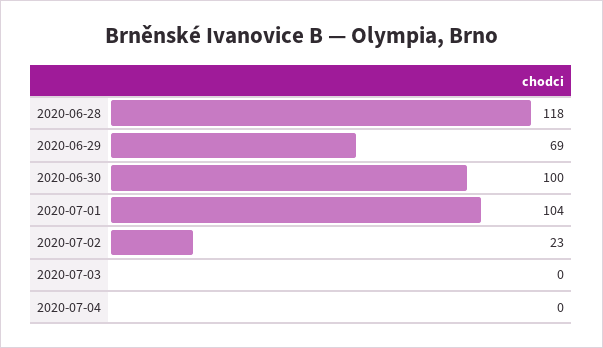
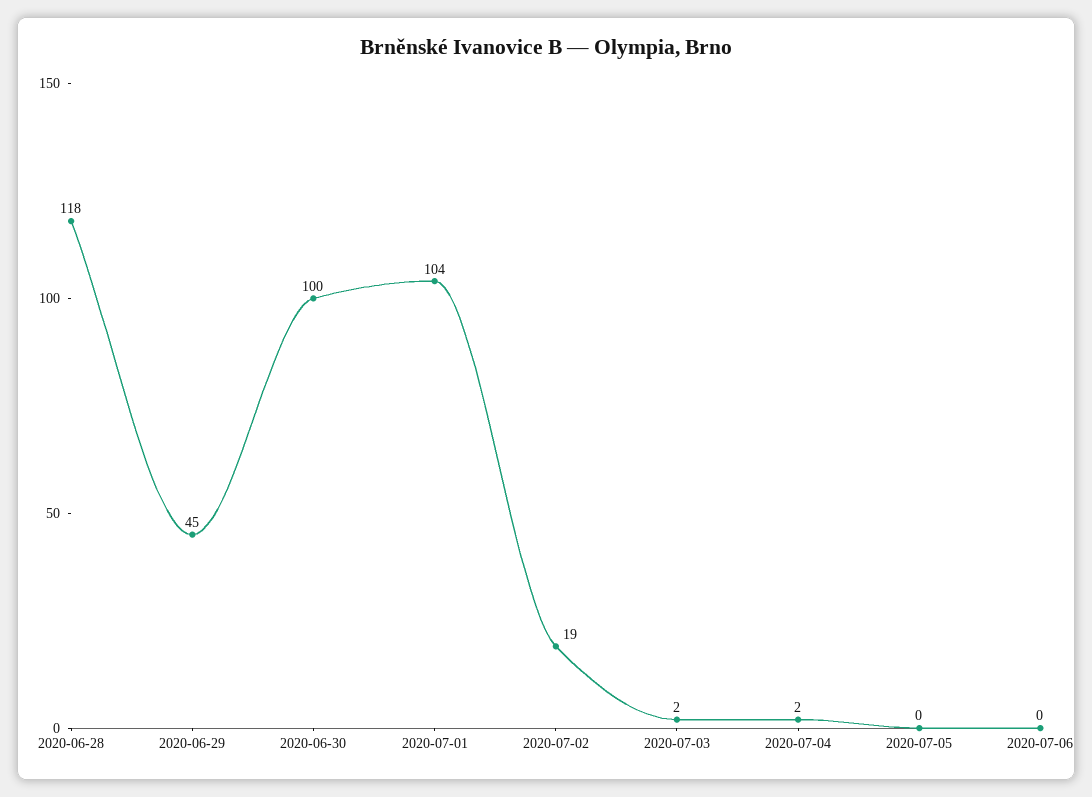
2020-06-29: 69 -> 45
2020-07-02: 23 -> 19
2020-07-03: 0 -> 2
2020-07-04: 0 -> 2
2020-07-05: none -> 0
2020-07-06: none -> 0

